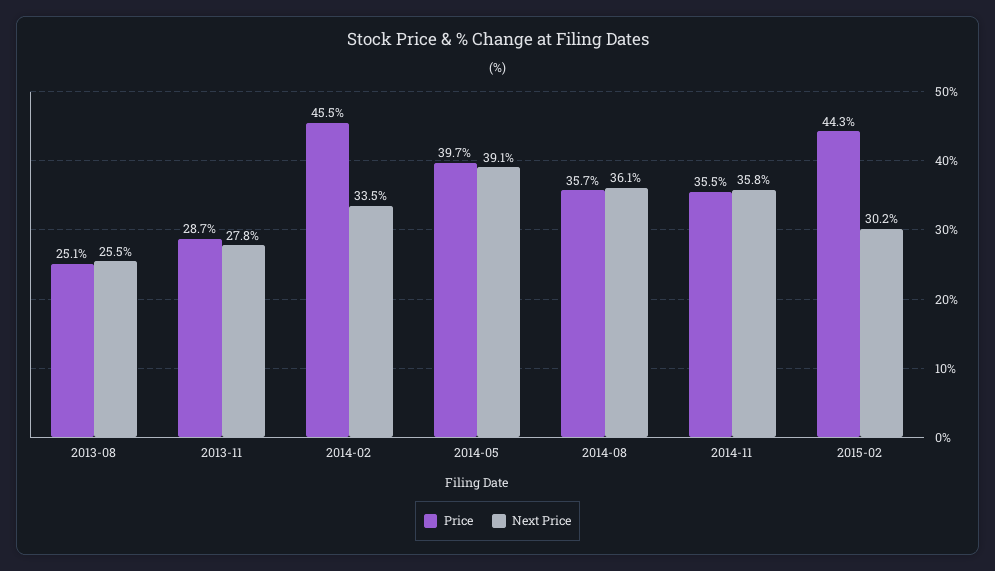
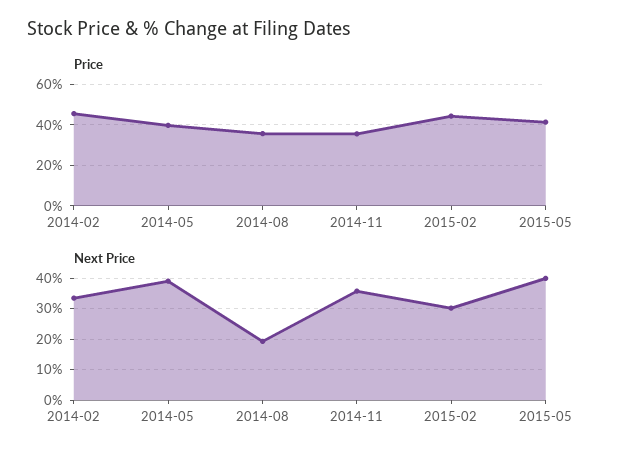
Price, 2013-08: 25.1 -> none
Next Price, 2013-08: 25.5 -> none
Price, 2013-11: 28.7 -> none
Next Price, 2013-11: 27.8 -> none
Next Price, 2014-08: 36.1 -> 20
Price, 2015-05: none -> 40
Next Price, 2015-05: none -> 40

